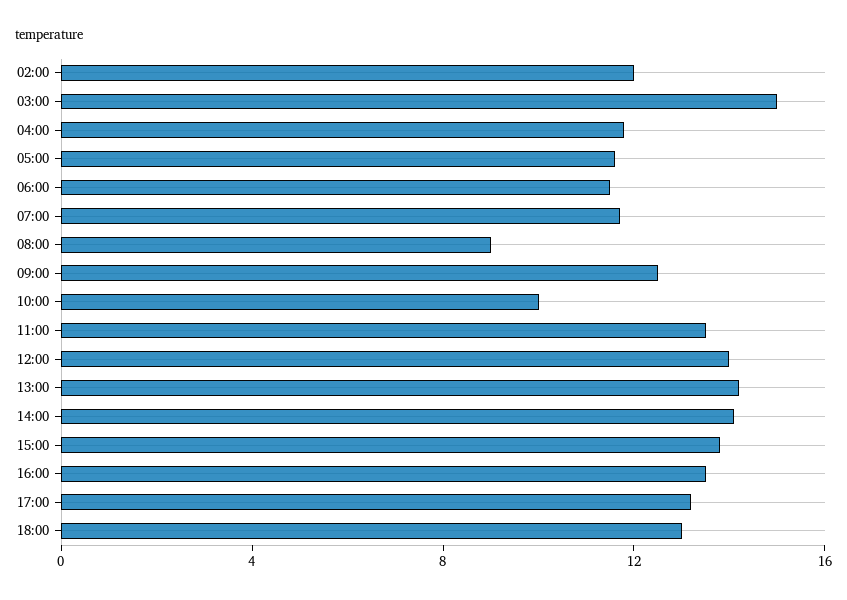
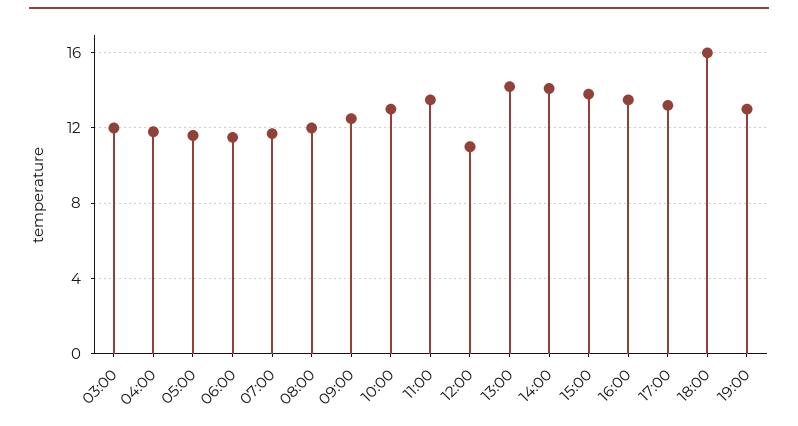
02:00: 12 -> none
03:00: 15 -> 12
08:00: 9 -> 12
10:00: 10 -> 13
12:00: 14 -> 11
18:00: 13 -> 16
19:00: none -> 13

